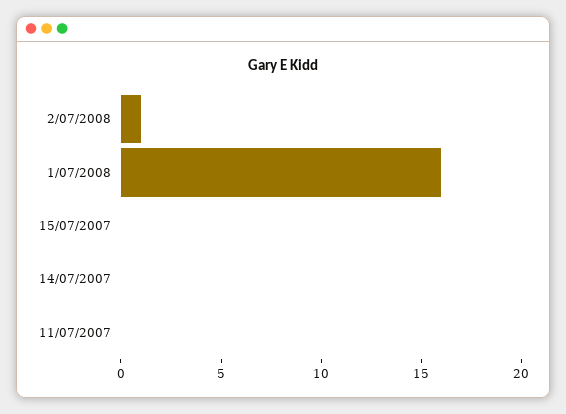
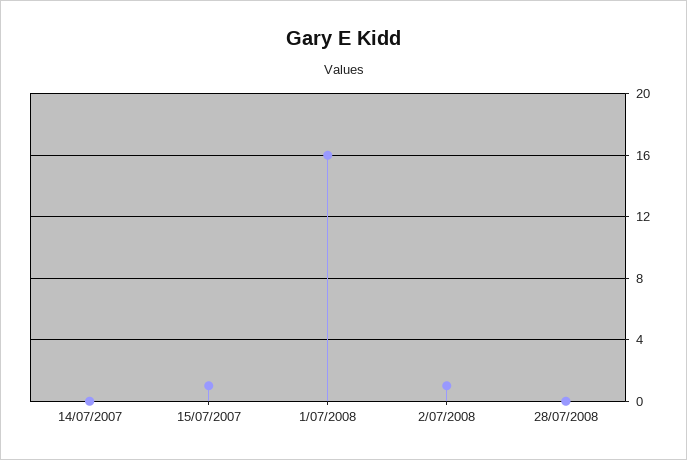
15/07/2007: 0 -> 1
11/07/2007: 0 -> none
28/07/2008: none -> 0

